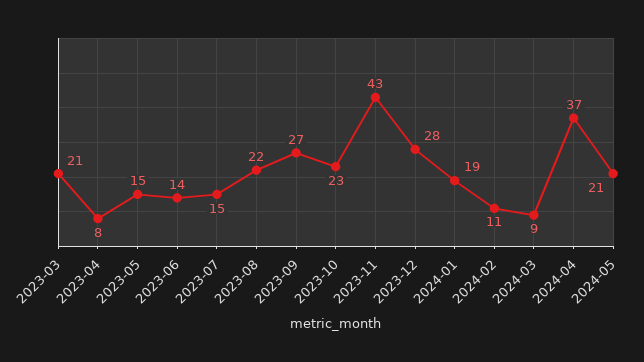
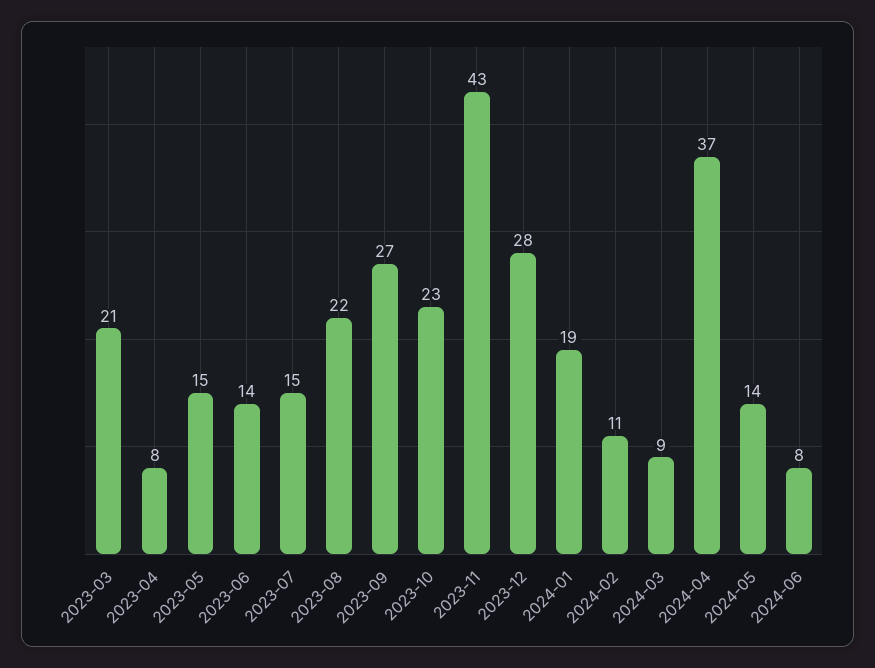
2024-05: 21 -> 14
2024-06: none -> 8

